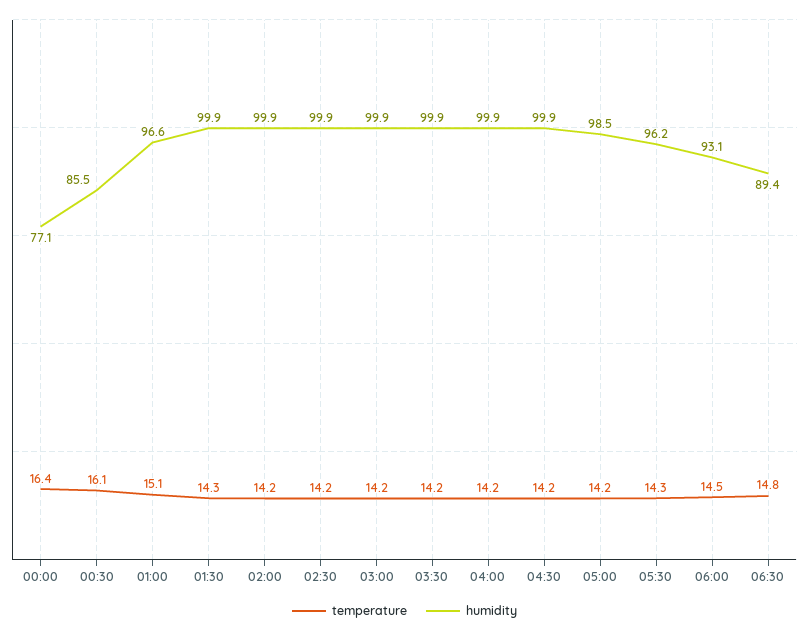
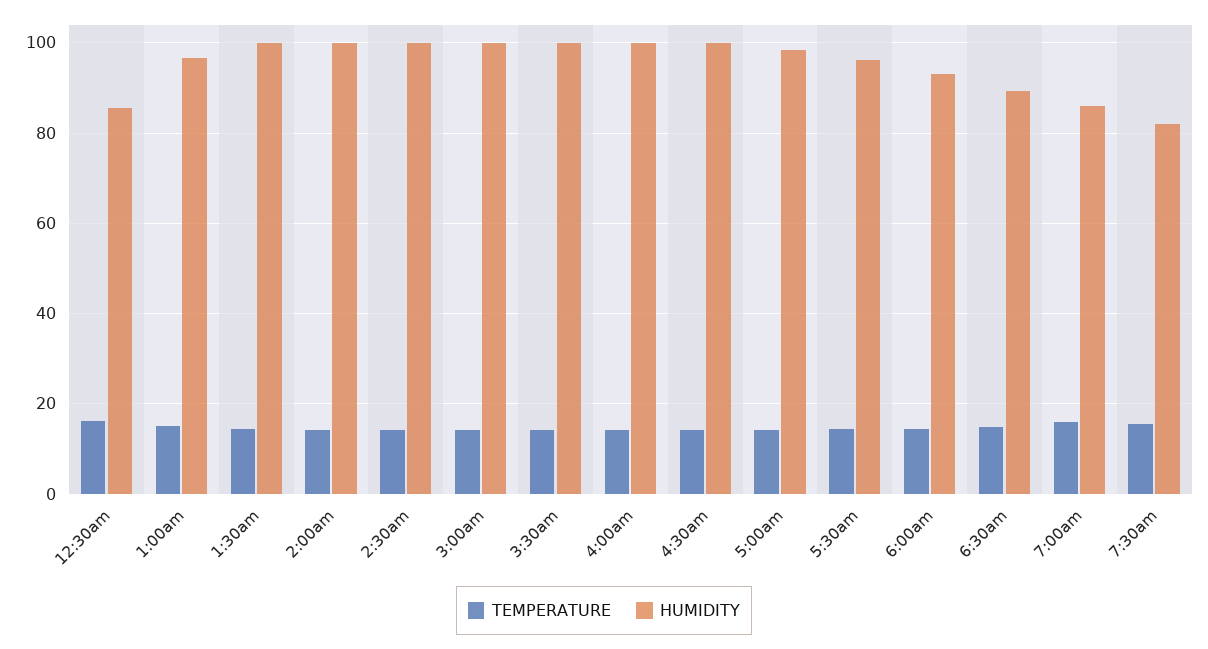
temperature, 00:00: 16.4 -> none
humidity, 00:00: 77.1 -> none
temperature, 7:00am: none -> 16
humidity, 7:00am: none -> 86
temperature, 7:30am: none -> 16
humidity, 7:30am: none -> 82

